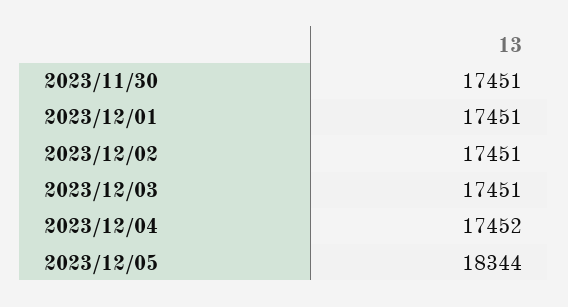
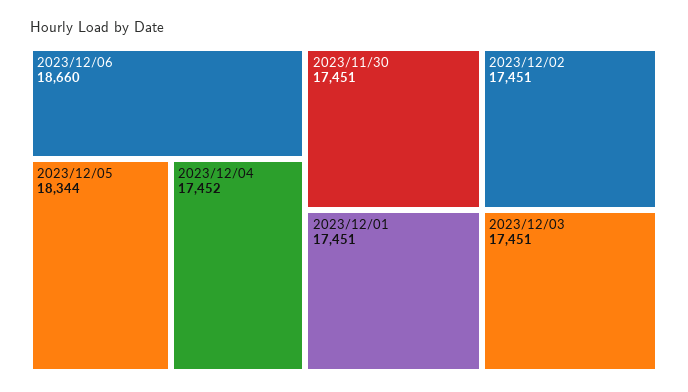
2023/12/06: none -> 18660

